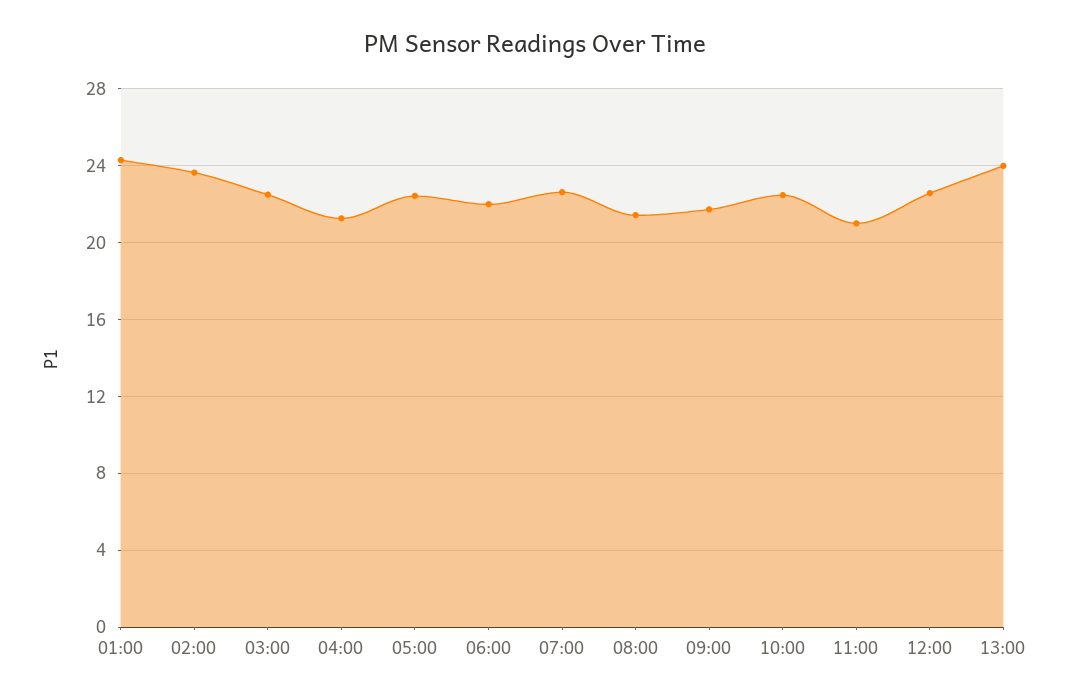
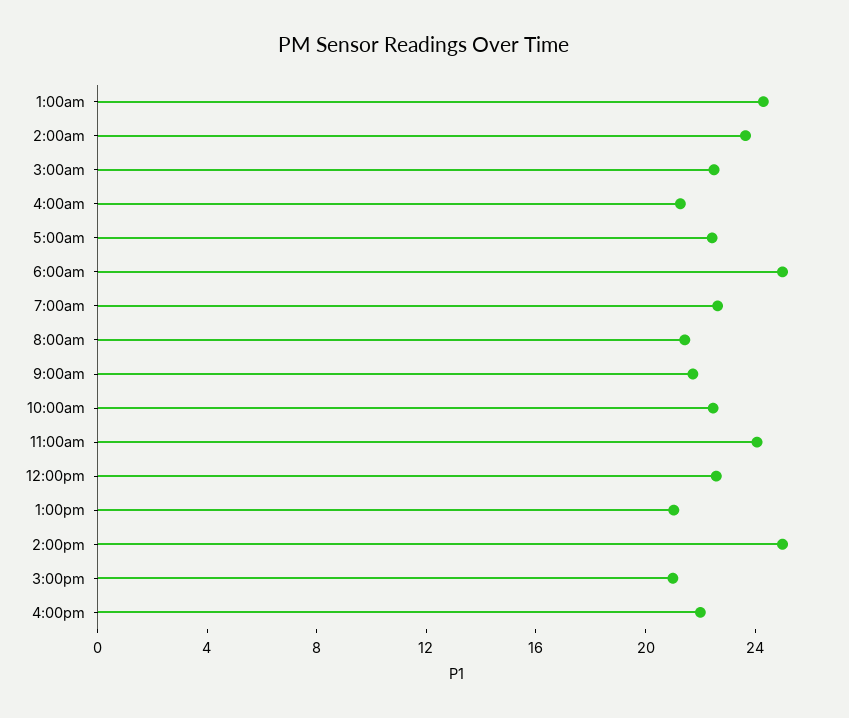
06:00: 22 -> 25
11:00: 21 -> 24
13:00: 24 -> 21
2:00pm: none -> 25
3:00pm: none -> 21
4:00pm: none -> 22

